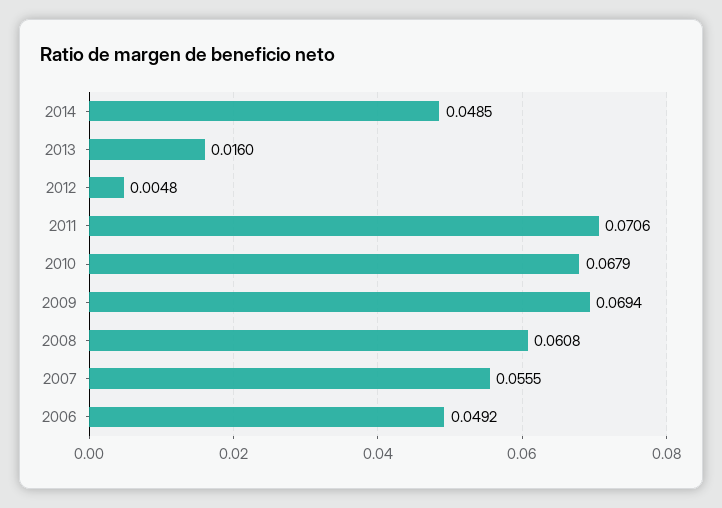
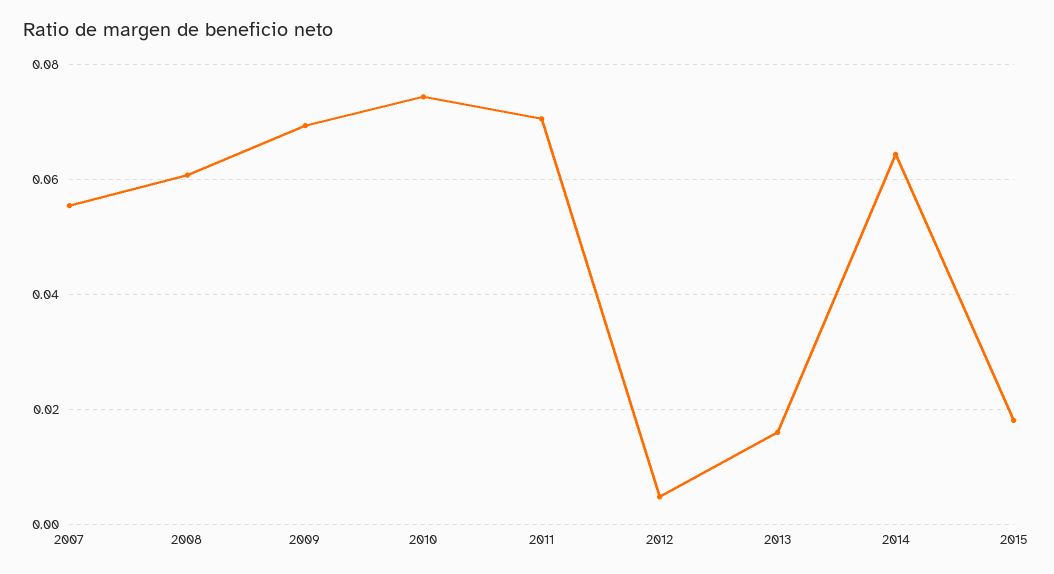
2014: 0.0485 -> 0.064
2010: 0.0679 -> 0.074
2006: 0.0492 -> none
2015: none -> 0.018

